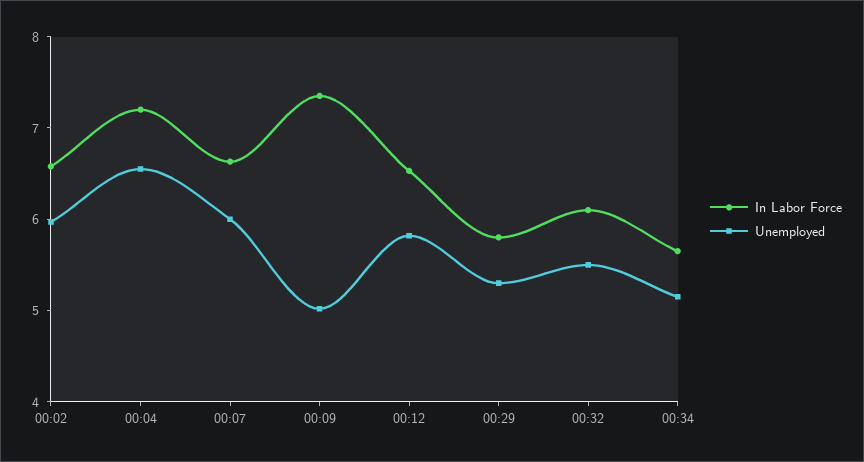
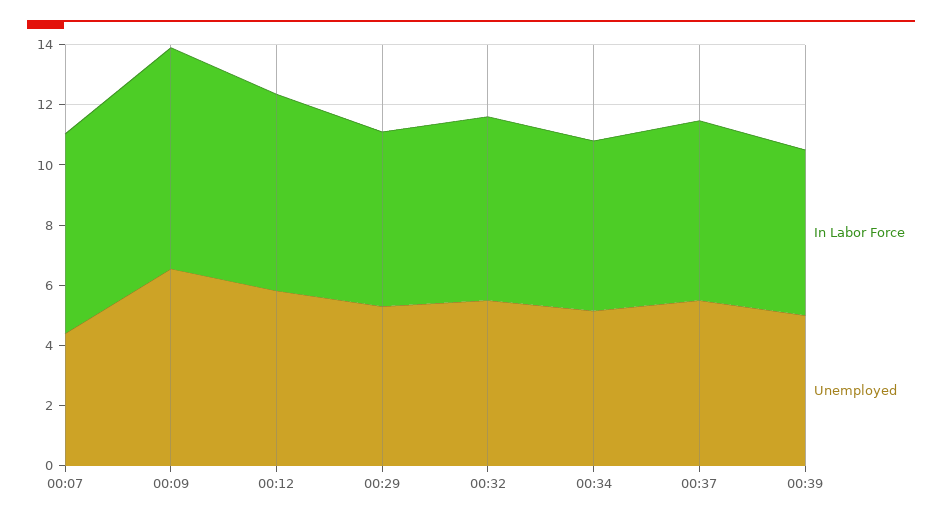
In Labor Force, 00:02: 6.6 -> none
Unemployed, 00:02: 6 -> none
In Labor Force, 00:04: 7.2 -> none
Unemployed, 00:04: 6.6 -> none
Unemployed, 00:07: 6 -> 4.5
Unemployed, 00:09: 5 -> 6.5
In Labor Force, 00:37: none -> 6
Unemployed, 00:37: none -> 5.5
In Labor Force, 00:39: none -> 5.5
Unemployed, 00:39: none -> 5

